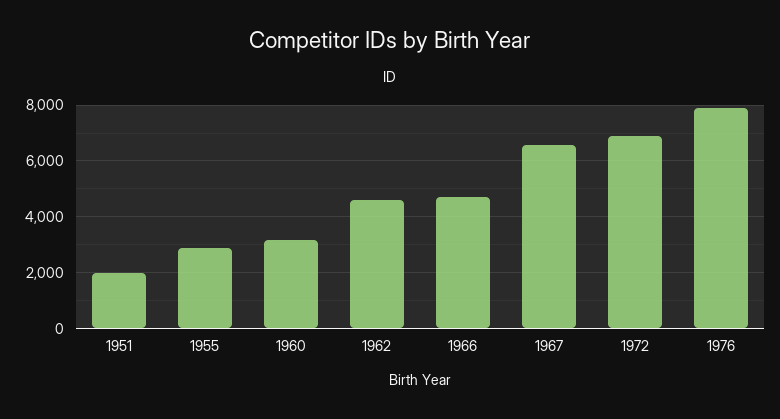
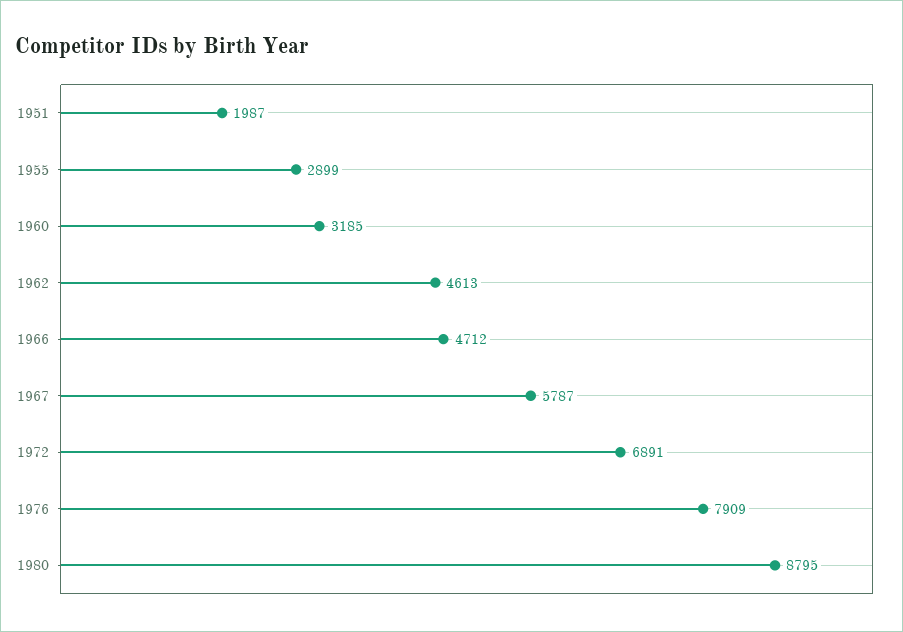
1967: 6500 -> 5787
1980: none -> 8795

